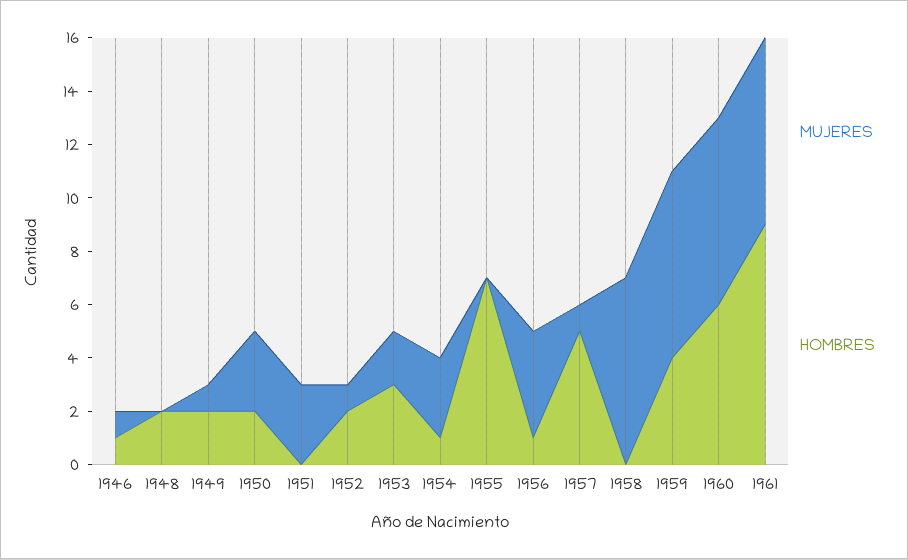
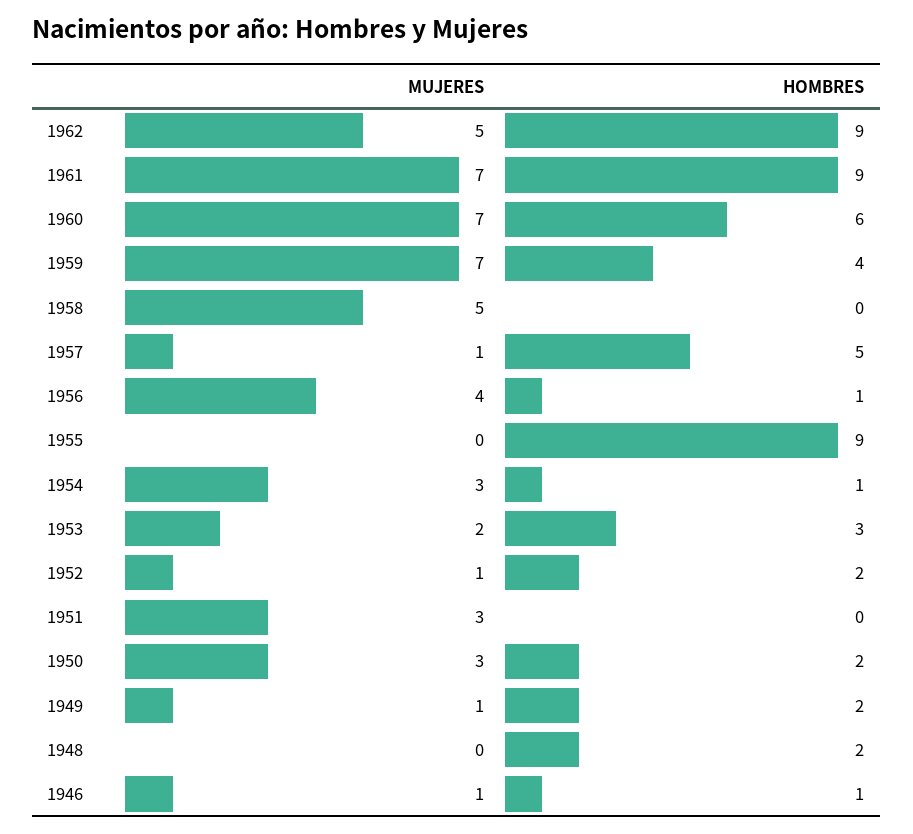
HOMBRES, 1955: 7 -> 9
MUJERES, 1958: 7 -> 5
MUJERES, 1962: none -> 5
HOMBRES, 1962: none -> 9

